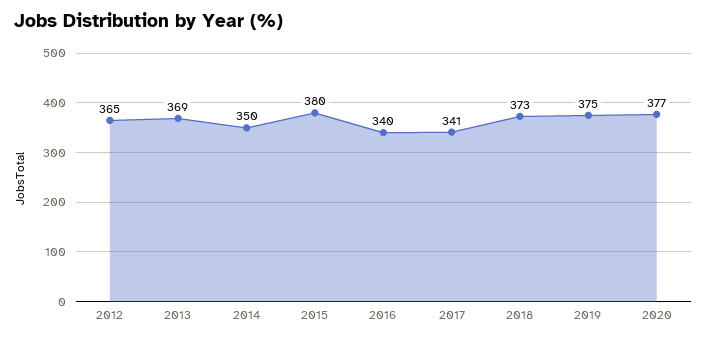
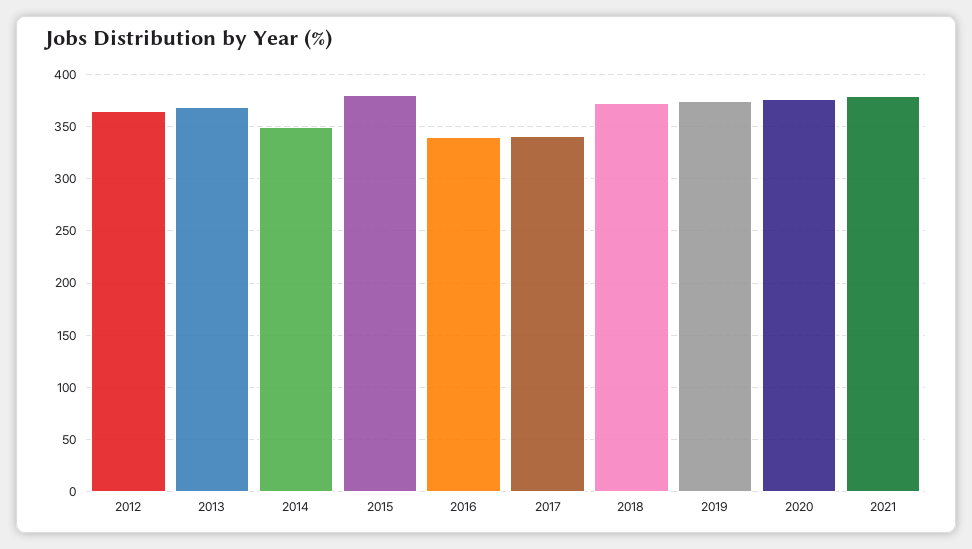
2021: none -> 380

